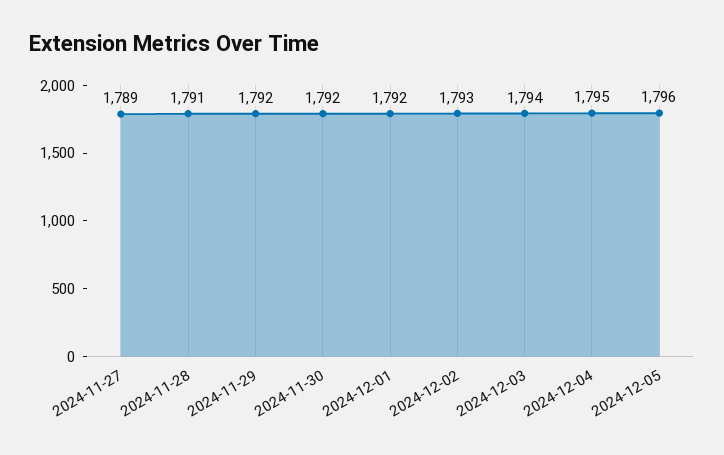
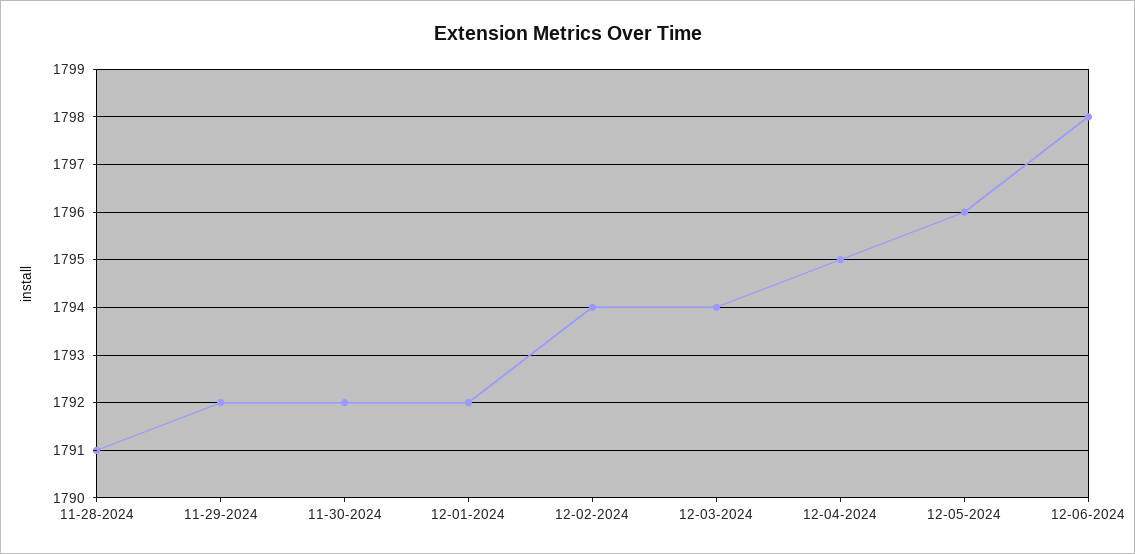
2024-11-27: 1789 -> none
2024-12-02: 1793 -> 1794
12-06-2024: none -> 1798

